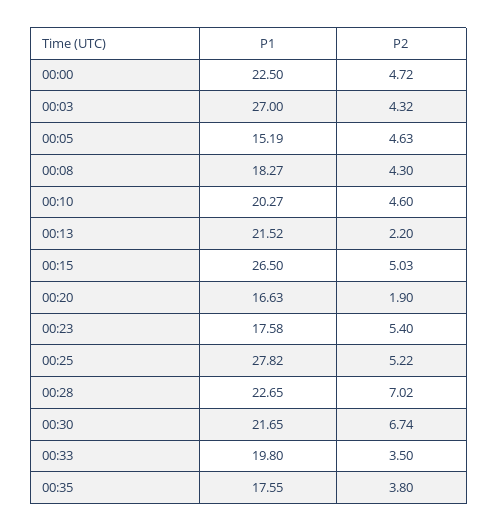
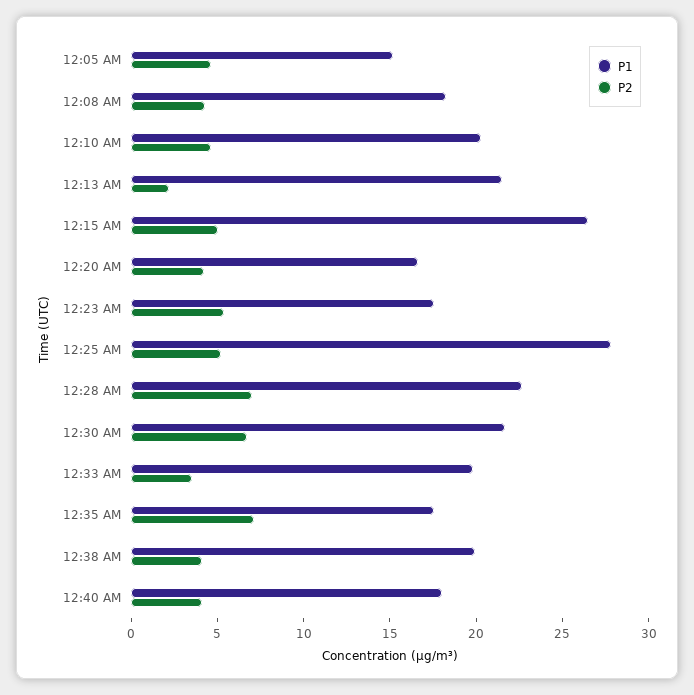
P1, 00:00: 22.5 -> none
P2, 00:00: 4.72 -> none
P1, 00:03: 27 -> none
P2, 00:03: 4.32 -> none
P2, 00:20: 1.9 -> 4
P2, 00:35: 3.8 -> 7
P1, 12:38 AM: none -> 20
P2, 12:38 AM: none -> 4
P1, 12:40 AM: none -> 18
P2, 12:40 AM: none -> 4

